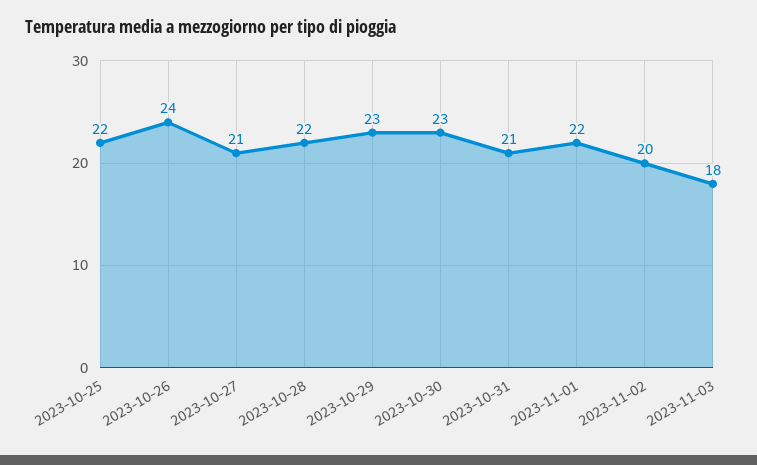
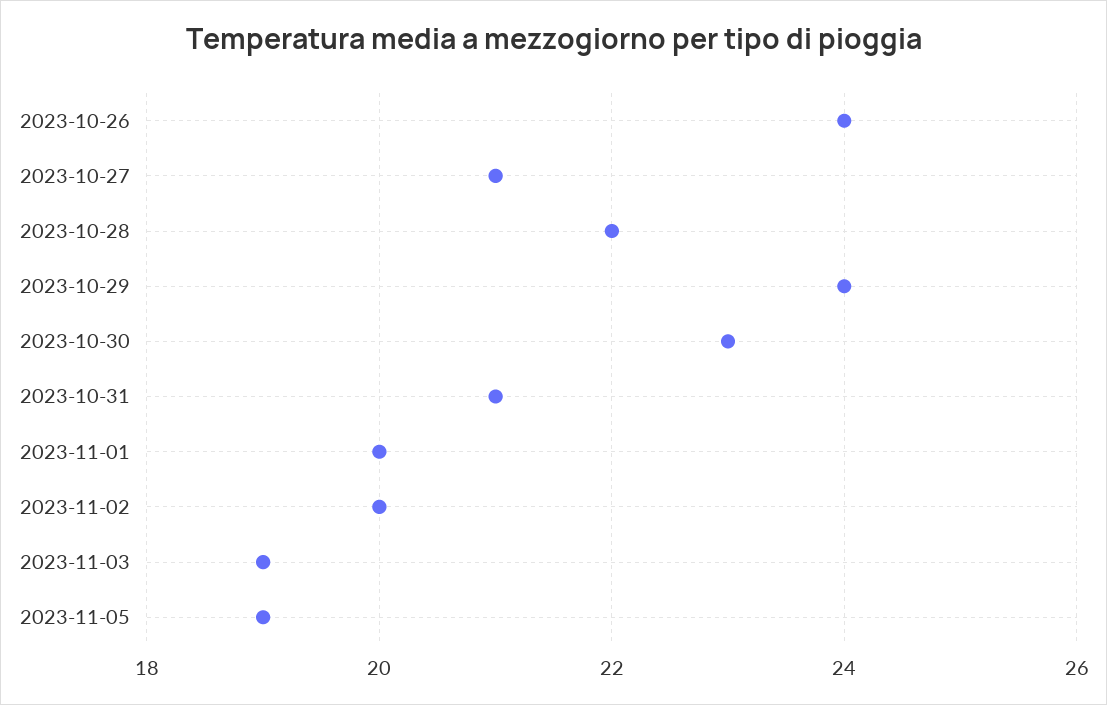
2023-10-25: 22 -> none
2023-10-29: 23 -> 24
2023-11-01: 22 -> 20
2023-11-03: 18 -> 19
2023-11-05: none -> 19

